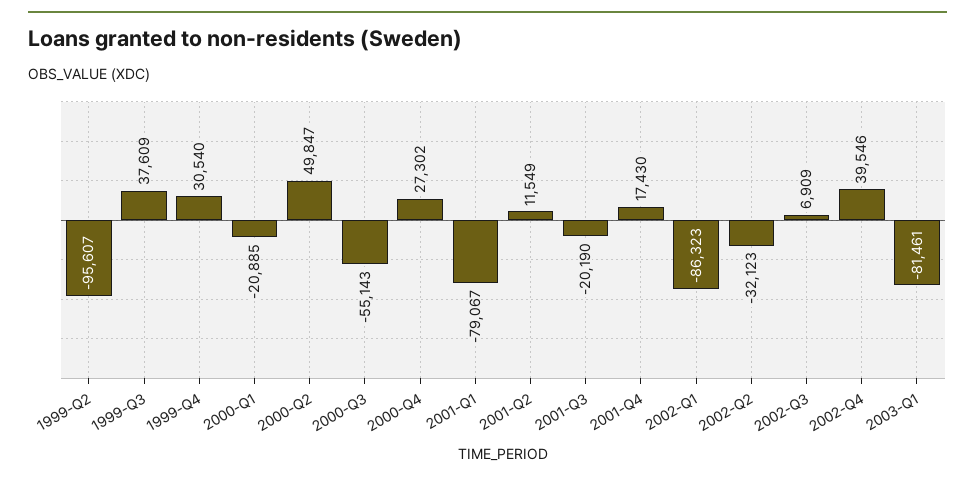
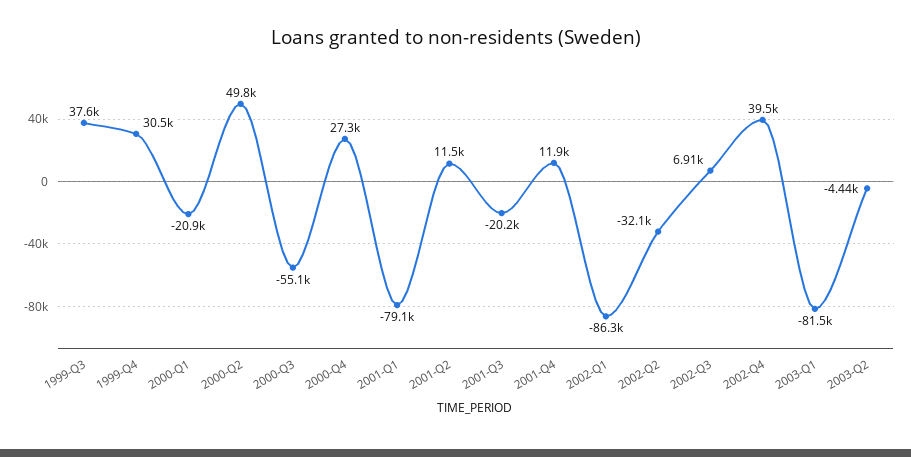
1999-Q2: -95607 -> none
2001-Q4: 17430 -> 11900
2003-Q2: none -> -4440

